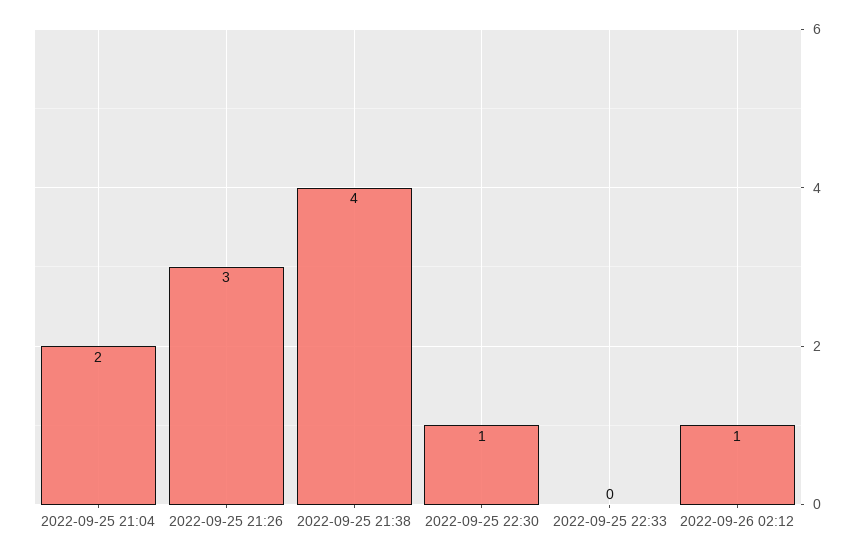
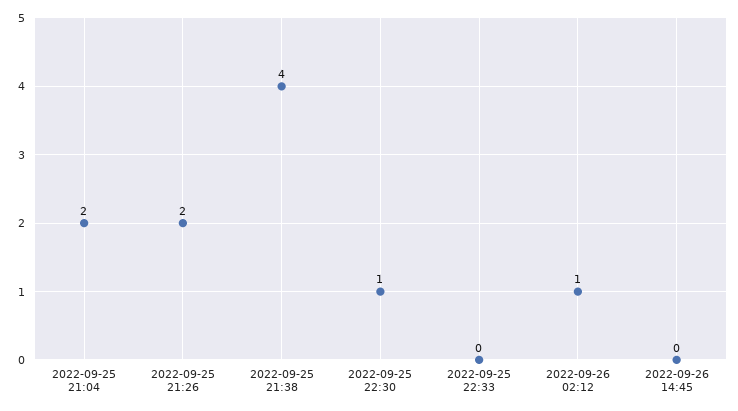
2022-09-25 21:26: 3 -> 2
2022-09-26 14:45: none -> 0

